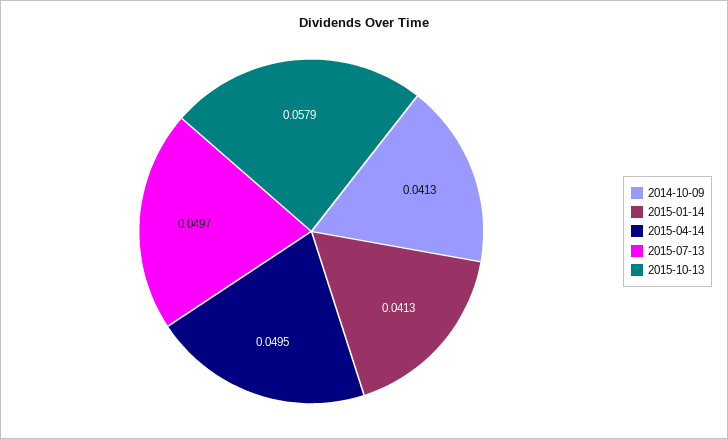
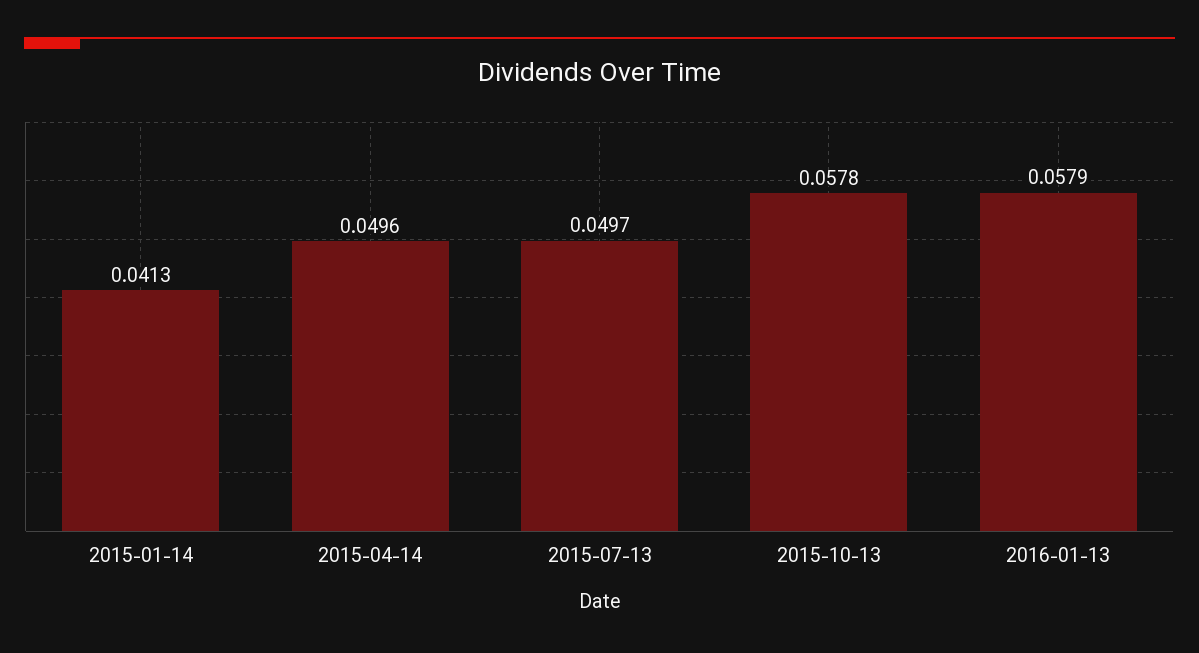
2014-10-09: 0.0413 -> none
2015-04-14: 0.0495 -> 0.0496
2015-10-13: 0.0579 -> 0.0578
2016-01-13: none -> 0.0579

